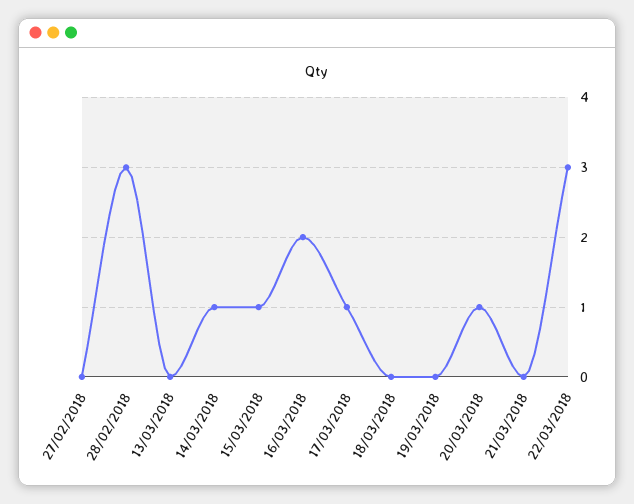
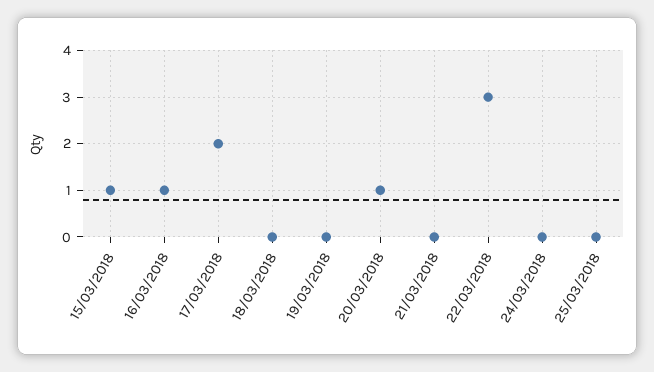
27/02/2018: 0 -> none
28/02/2018: 3 -> none
13/03/2018: 0 -> none
14/03/2018: 1 -> none
16/03/2018: 2 -> 1
17/03/2018: 1 -> 2
24/03/2018: none -> 0
25/03/2018: none -> 0

